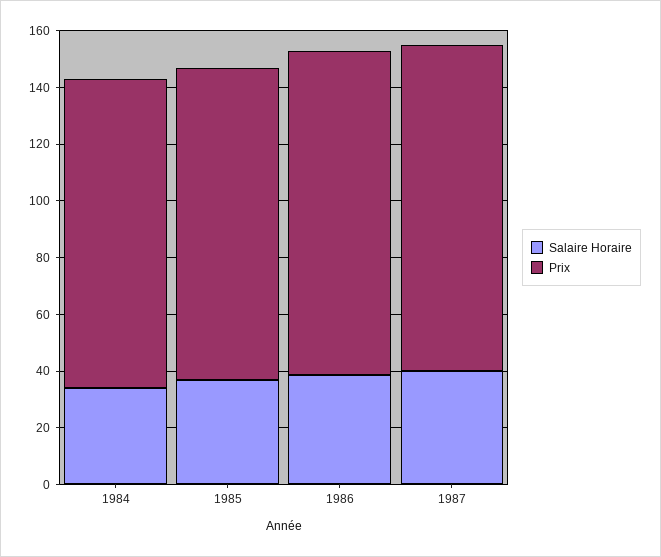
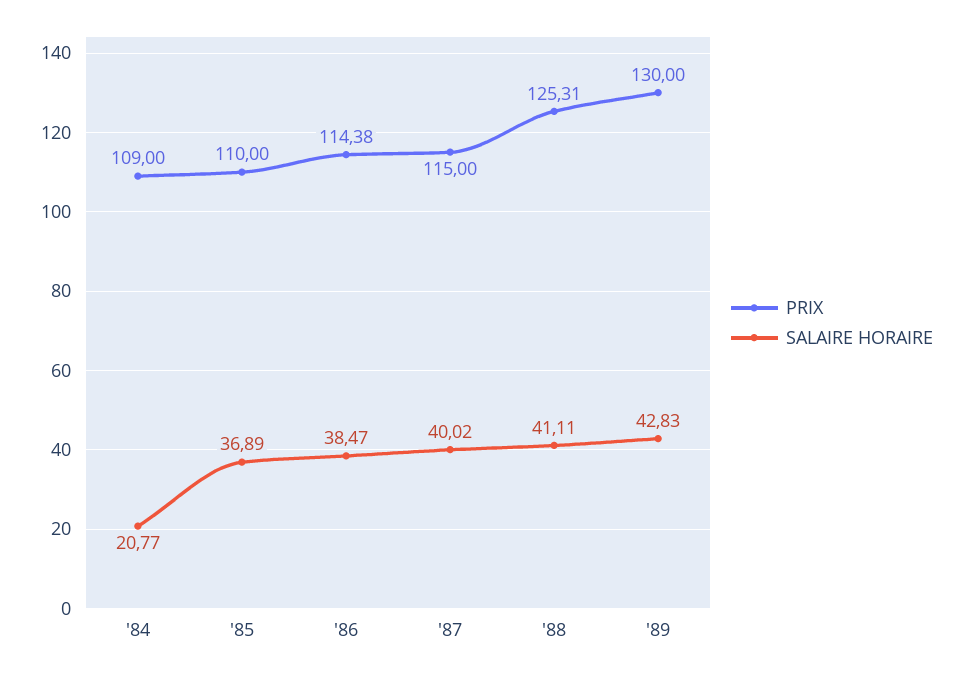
Salaire Horaire, 1984: 35 -> 20.77
Prix, '88: none -> 125.31
Salaire Horaire, '88: none -> 41.11
Prix, '89: none -> 130
Salaire Horaire, '89: none -> 42.83

